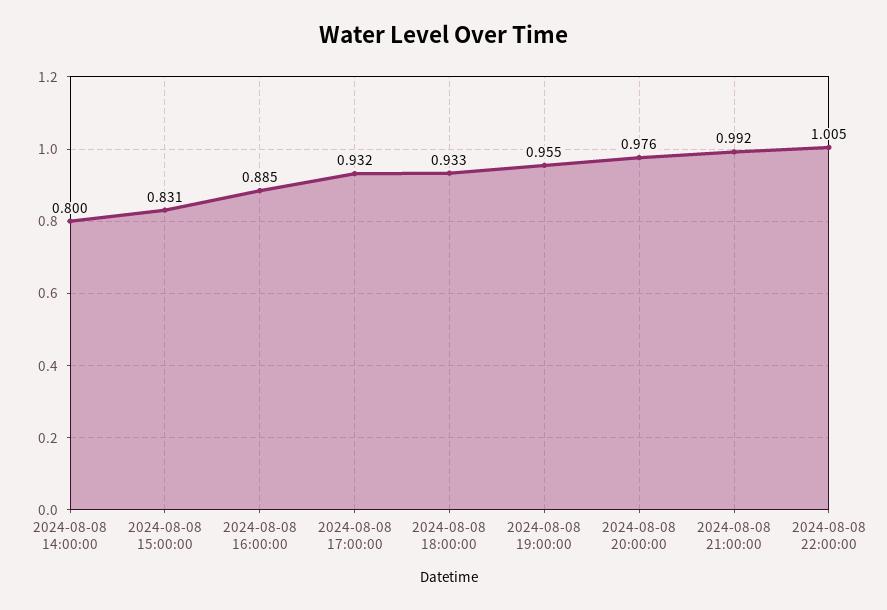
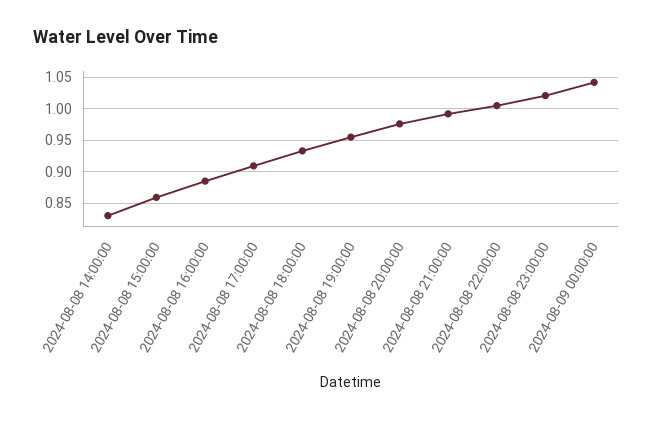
2024-08-08 14:00:00: 0.8 -> 0.83
2024-08-08 15:00:00: 0.831 -> 0.86
2024-08-08 17:00:00: 0.932 -> 0.91
2024-08-08 23:00:00: none -> 1.02
2024-08-09 00:00:00: none -> 1.04

